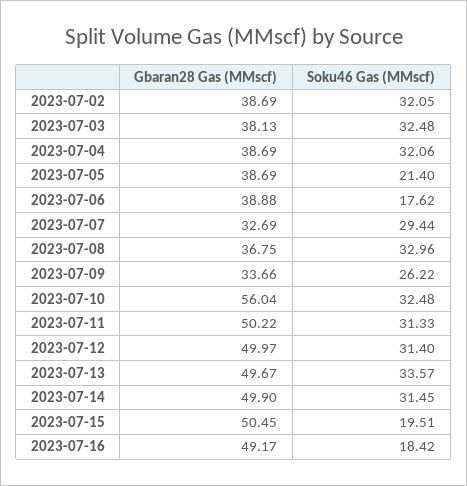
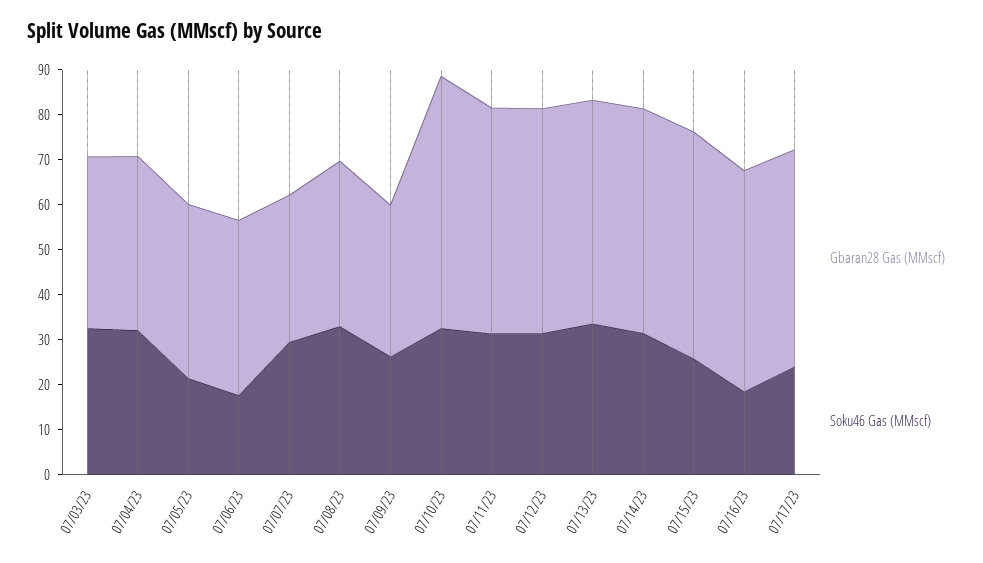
Gbaran28 Gas (MMscf), 2023-07-02: 38.69 -> none
Soku46 Gas (MMscf), 2023-07-02: 32.05 -> none
Soku46 Gas (MMscf), 2023-07-15: 19.51 -> 26
Gbaran28 Gas (MMscf), 07/17/23: none -> 48
Soku46 Gas (MMscf), 07/17/23: none -> 24

